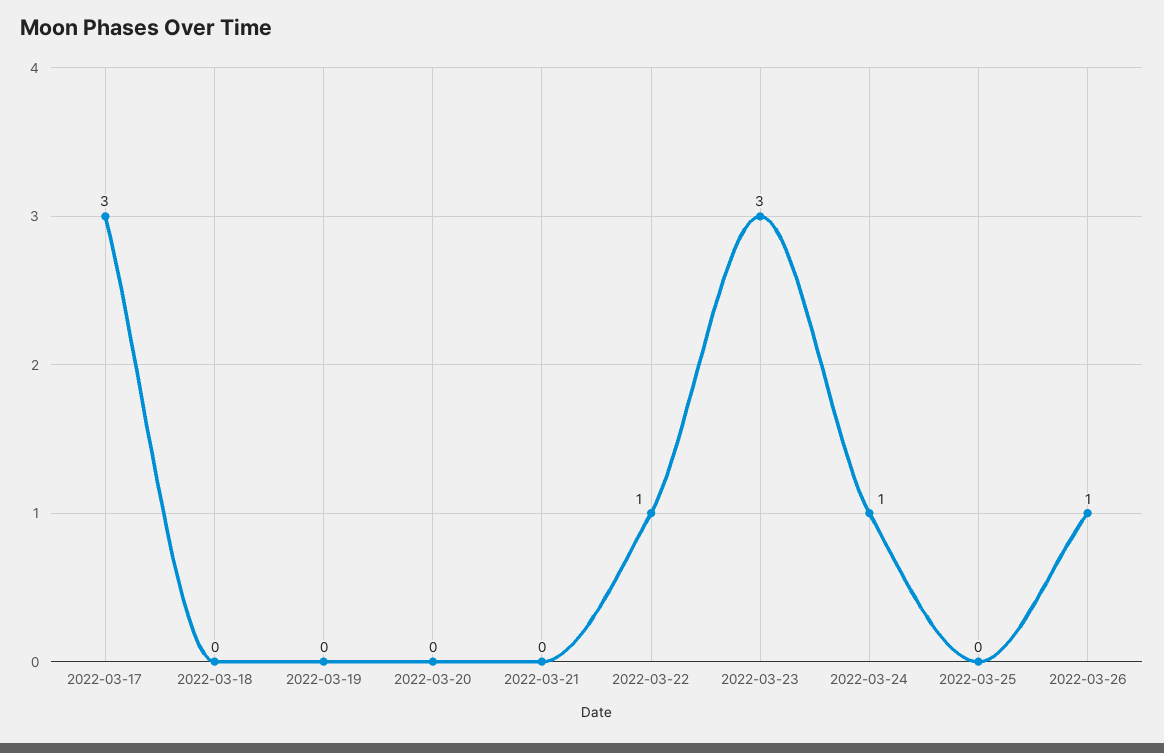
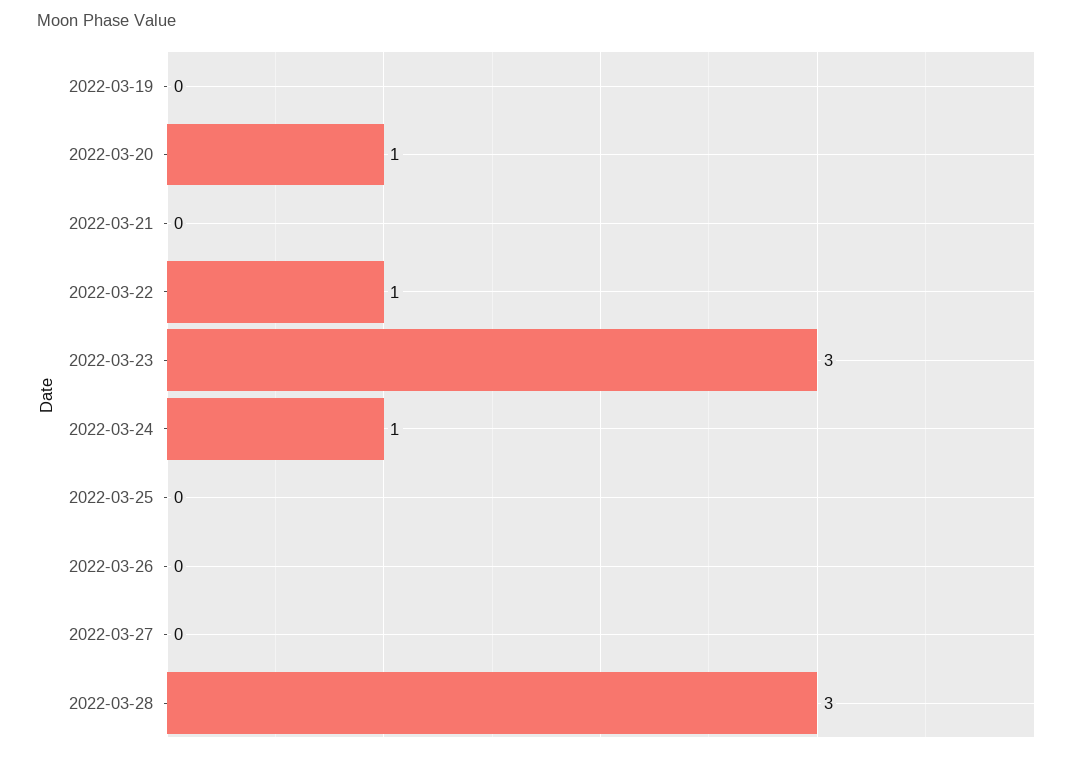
2022-03-17: 3 -> none
2022-03-18: 0 -> none
2022-03-20: 0 -> 1
2022-03-26: 1 -> 0
2022-03-27: none -> 0
2022-03-28: none -> 3

